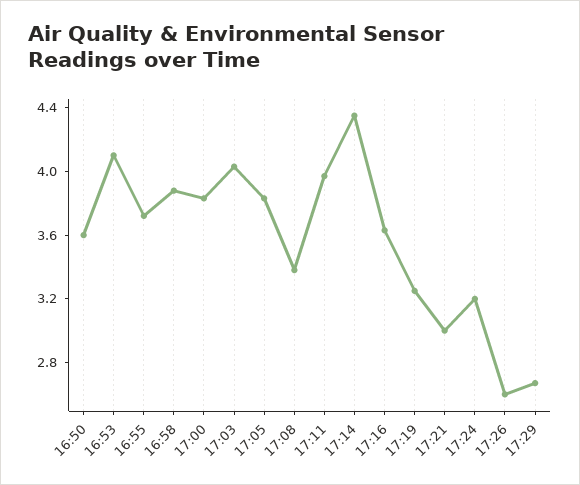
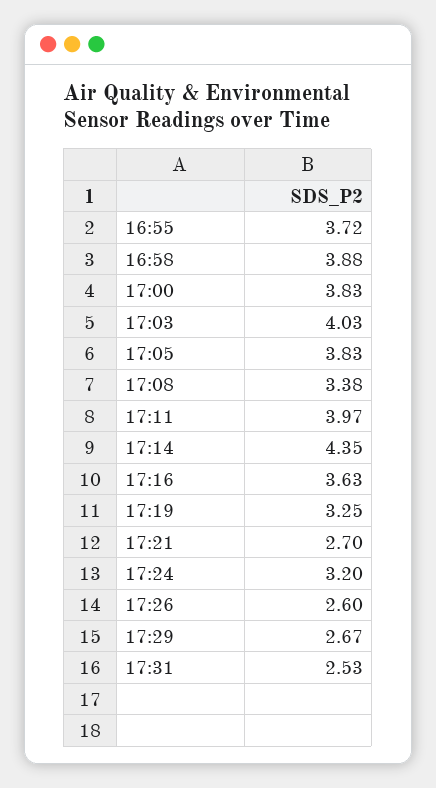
16:50: 3.6 -> none
16:53: 4.1 -> none
17:21: 3 -> 2.7
17:31: none -> 2.53

